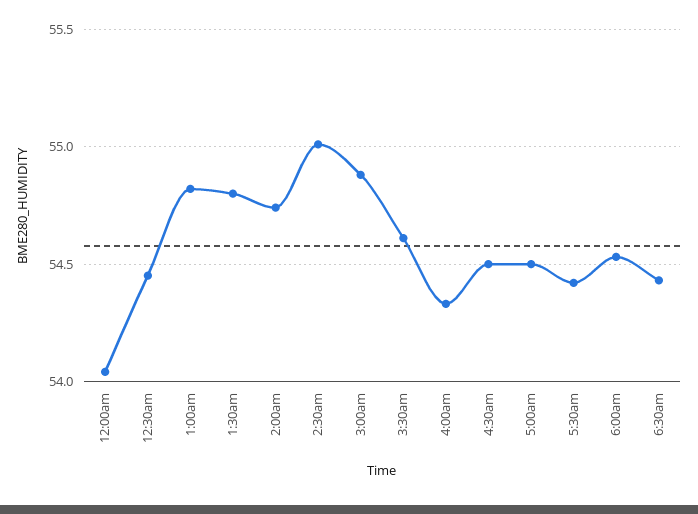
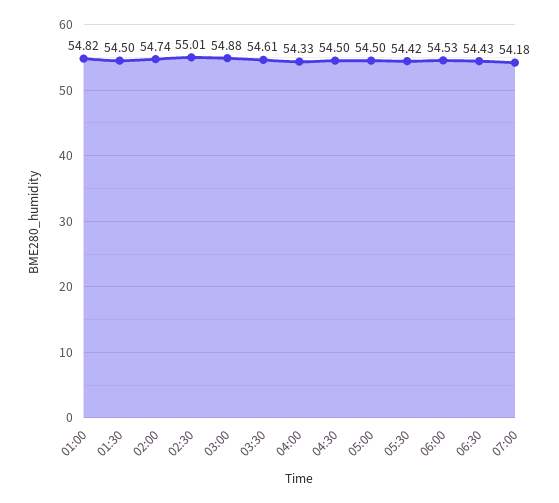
12:00am: 54.05 -> none
12:30am: 54.45 -> none
1:30am: 54.8 -> 54.5
07:00: none -> 54.18

